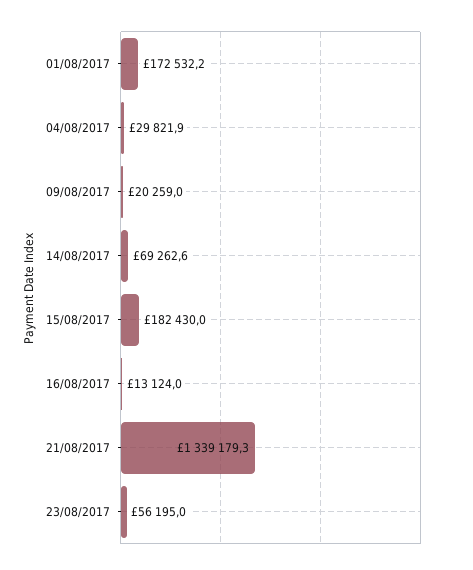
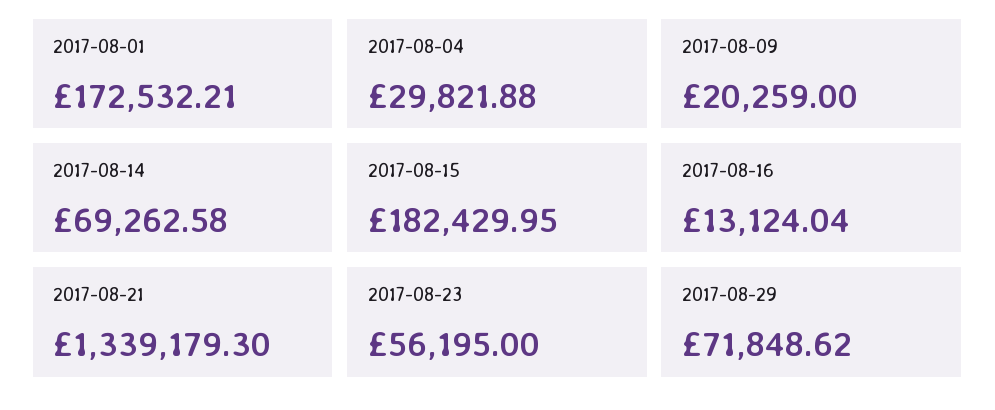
2017-08-29: none -> 71848.62

